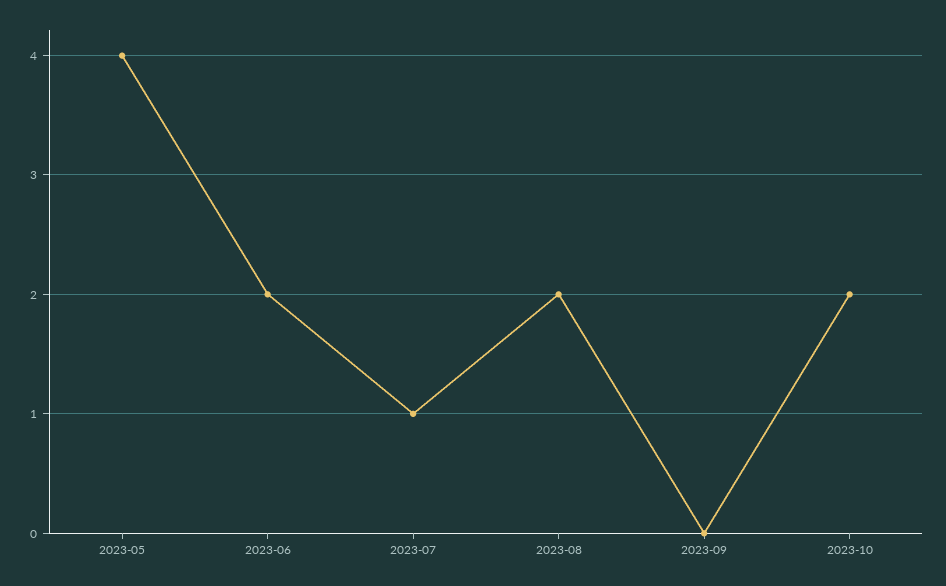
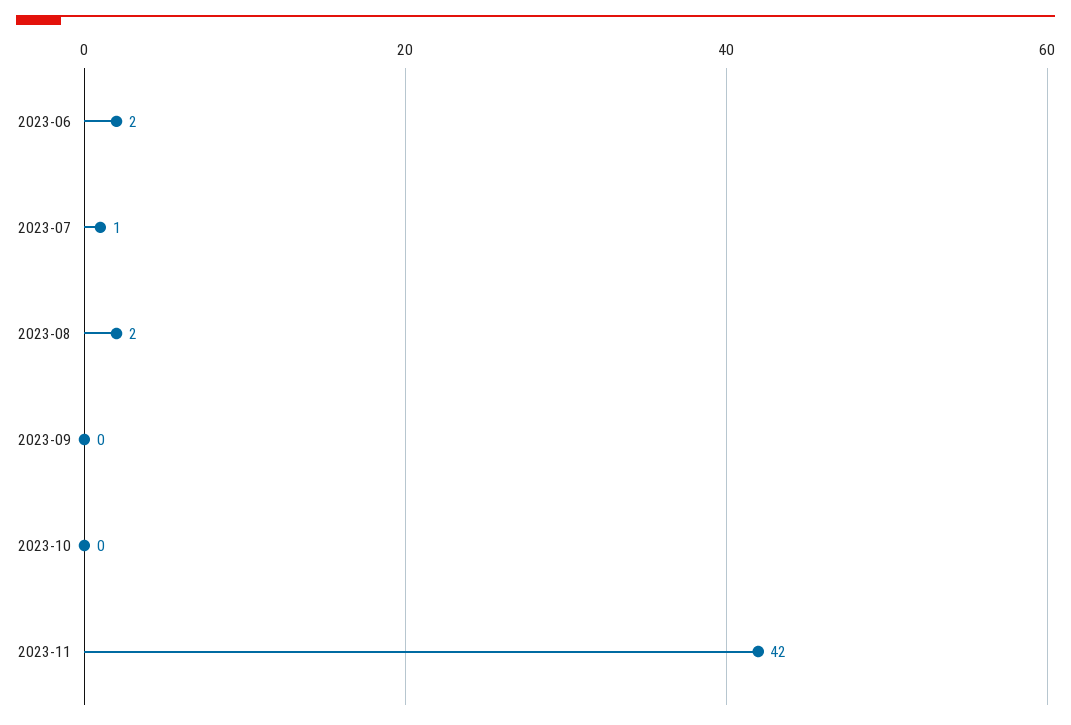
2023-05: 4 -> none
2023-10: 2 -> 0
2023-11: none -> 42

